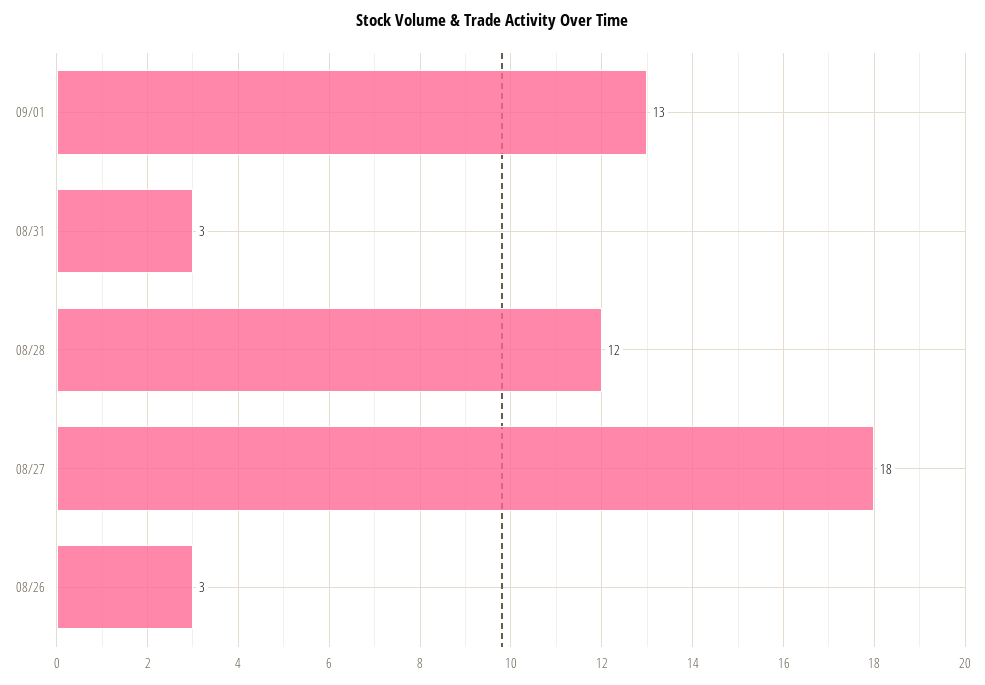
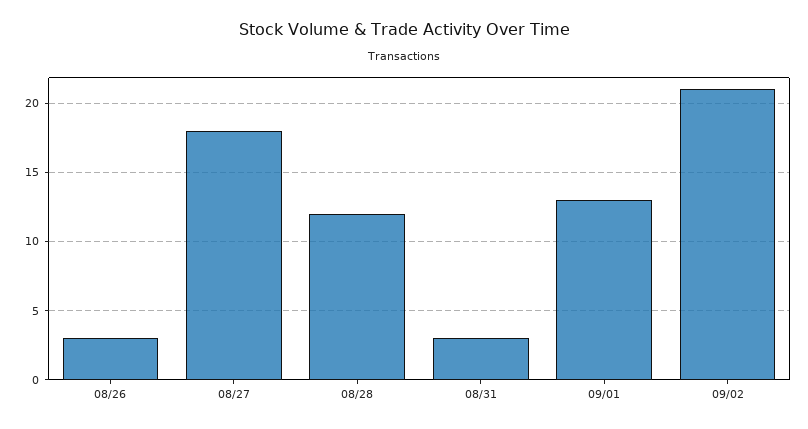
09/02: none -> 21

